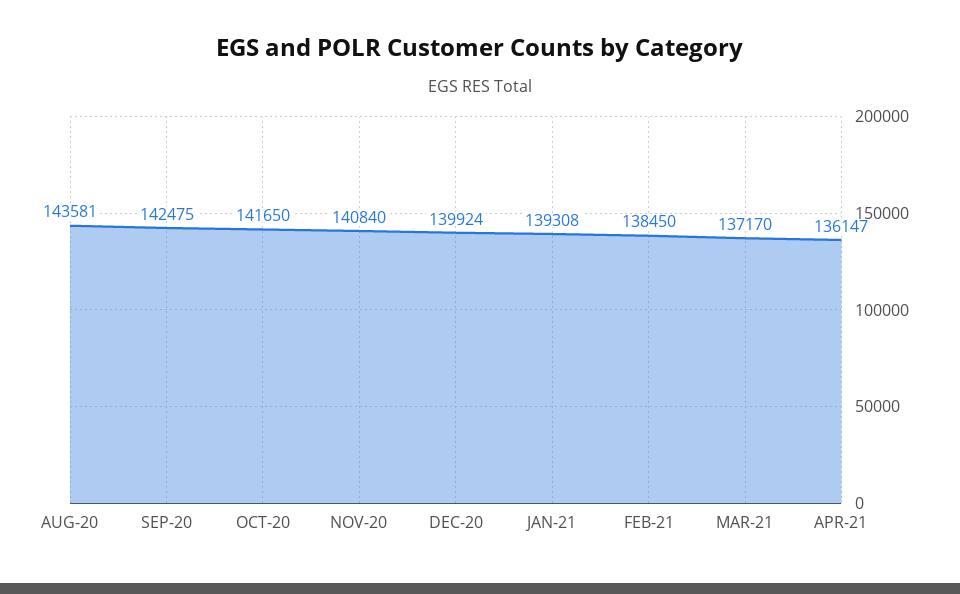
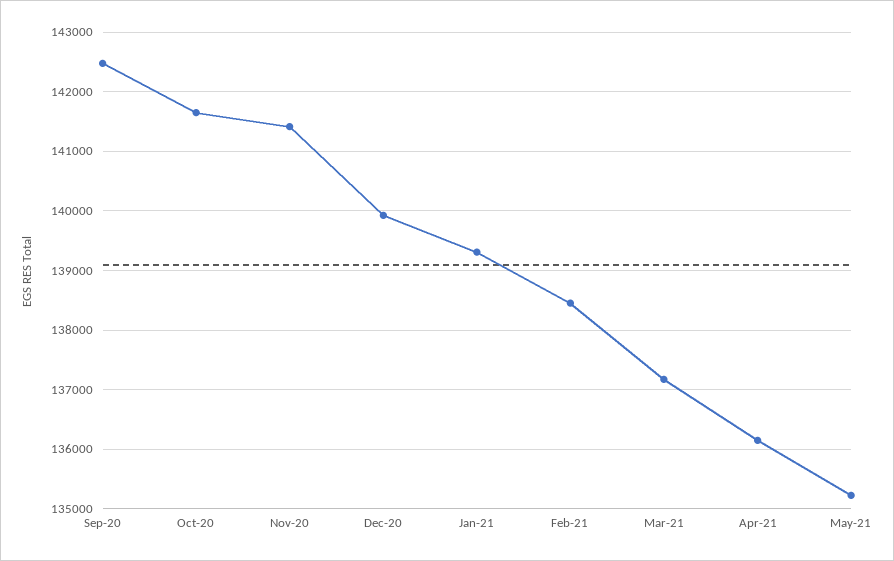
AUG-20: 143581 -> none
NOV-20: 140840 -> 141400
May-21: none -> 135200

